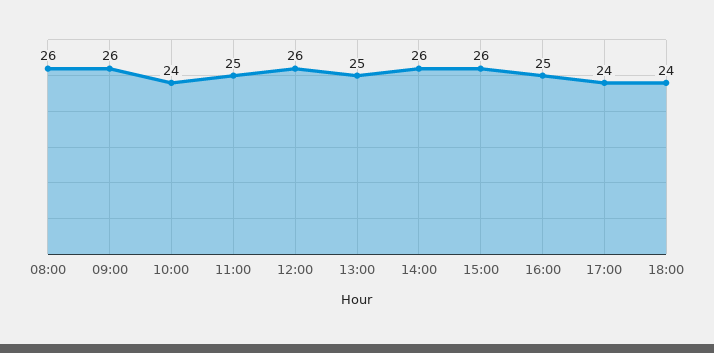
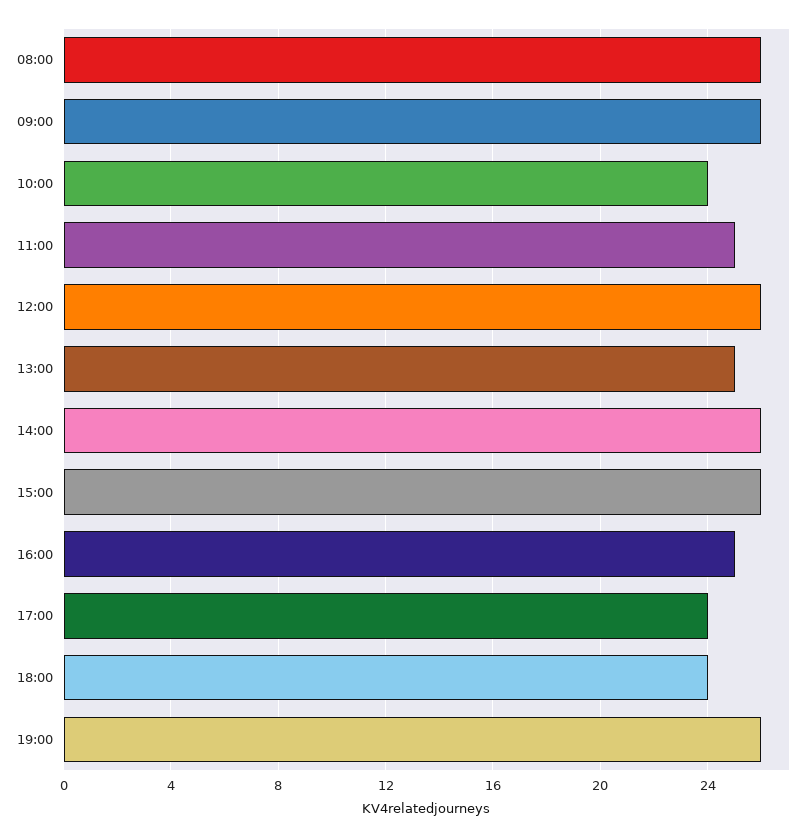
19:00: none -> 26

